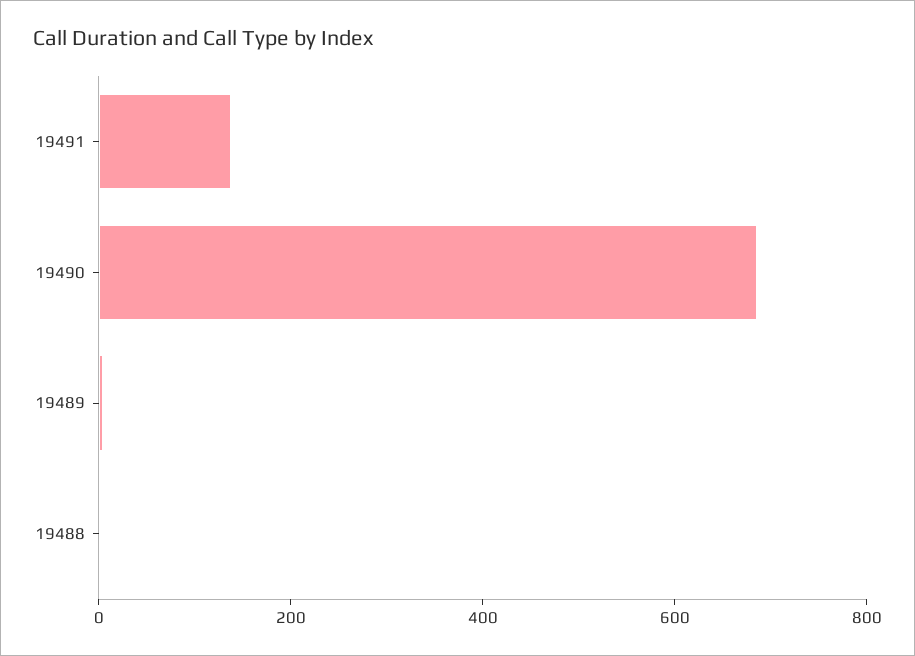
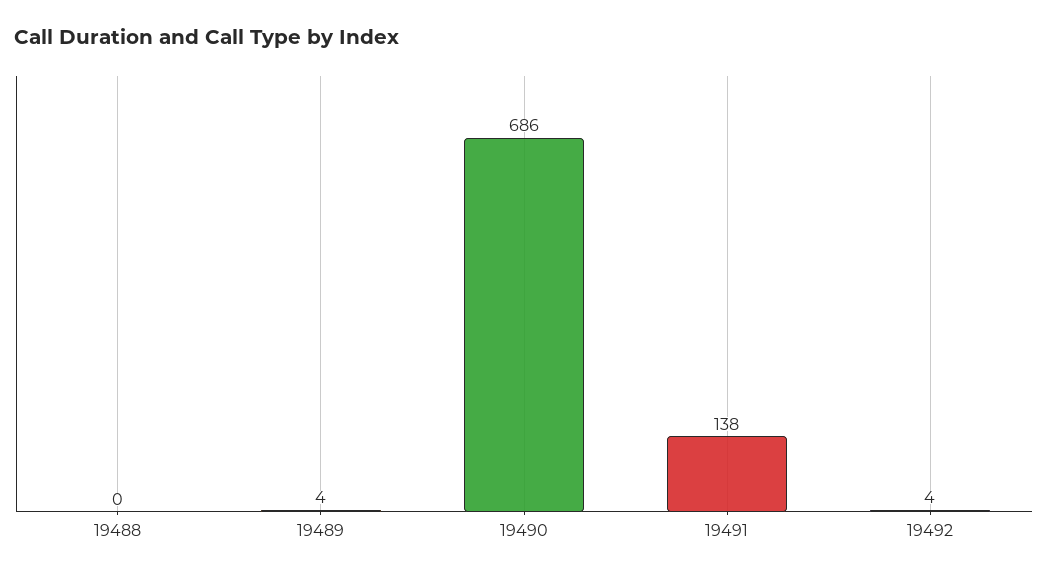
19492: none -> 4

